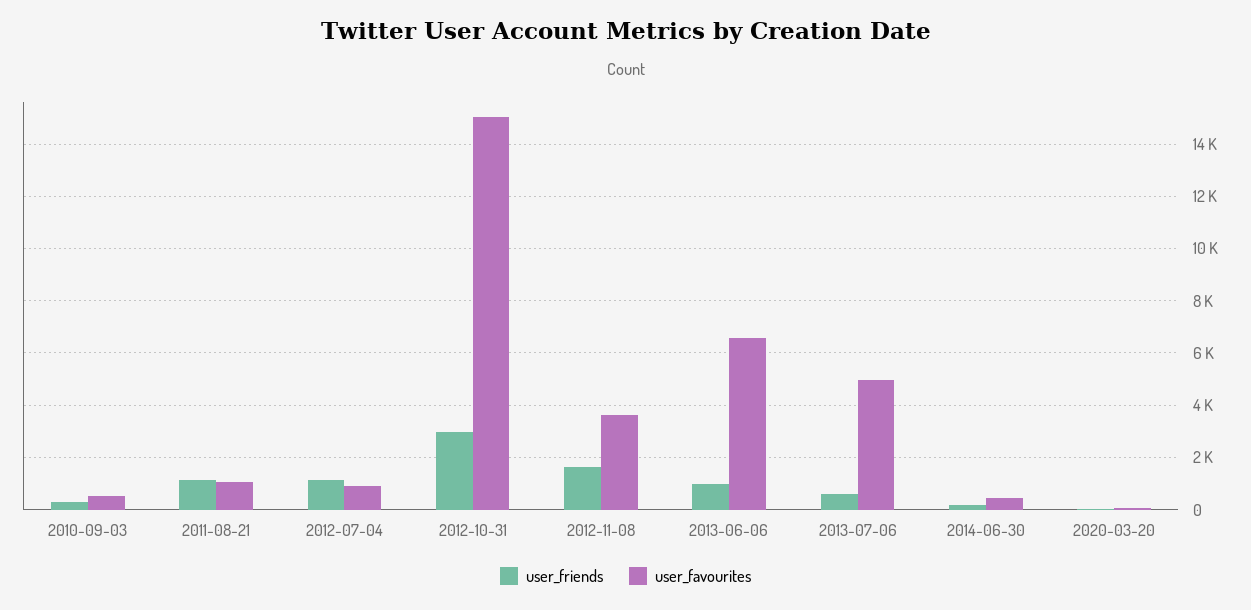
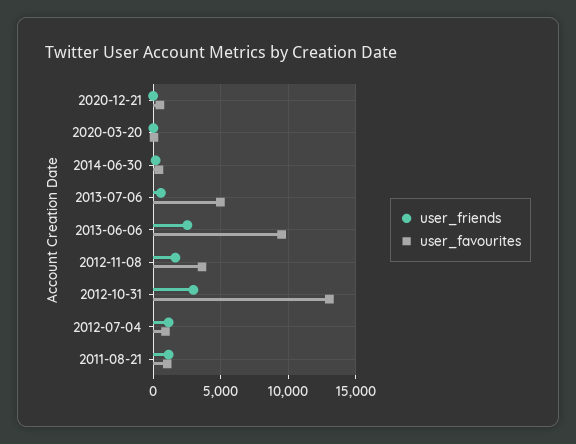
user_friends, 2010-09-03: 250 -> none
user_favourites, 2010-09-03: 500 -> none
user_favourites, 2012-10-31: 15000 -> 13000
user_friends, 2013-06-06: 1000 -> 2500
user_favourites, 2013-06-06: 6500 -> 9500
user_friends, 2020-12-21: none -> 0
user_favourites, 2020-12-21: none -> 500

